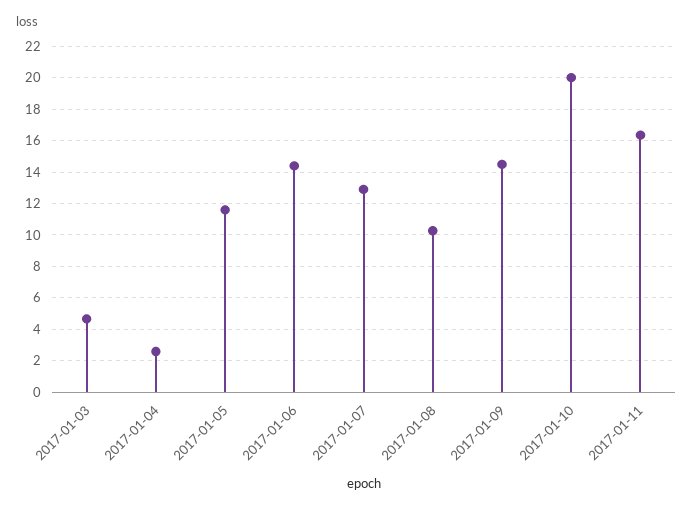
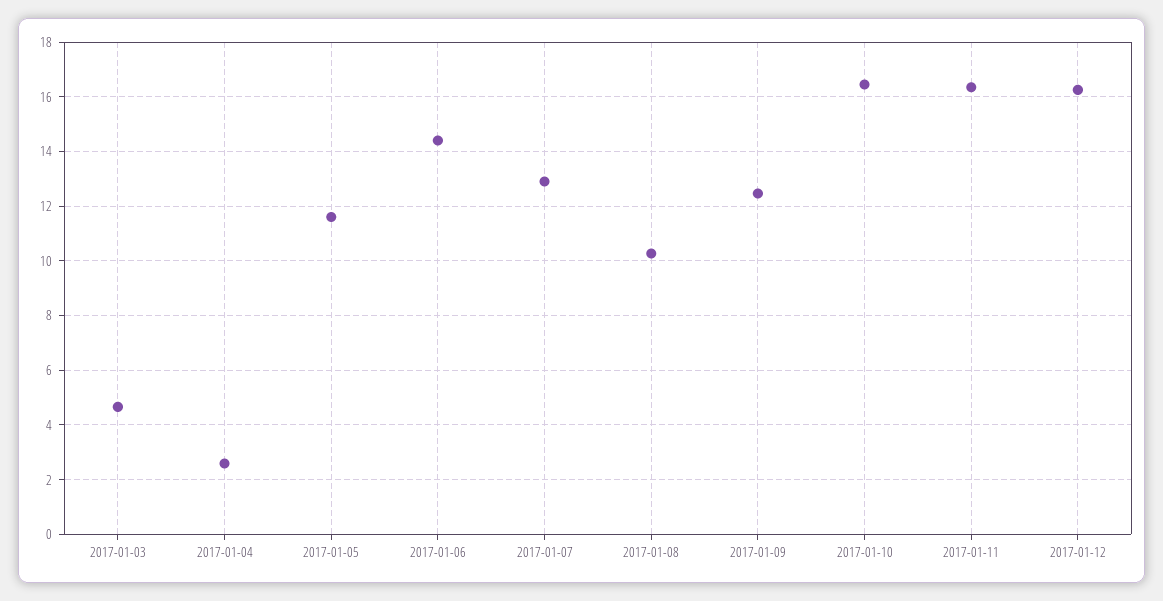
2017-01-09: 14.5 -> 12.5
2017-01-10: 20 -> 16.5
2017-01-12: none -> 16.25

